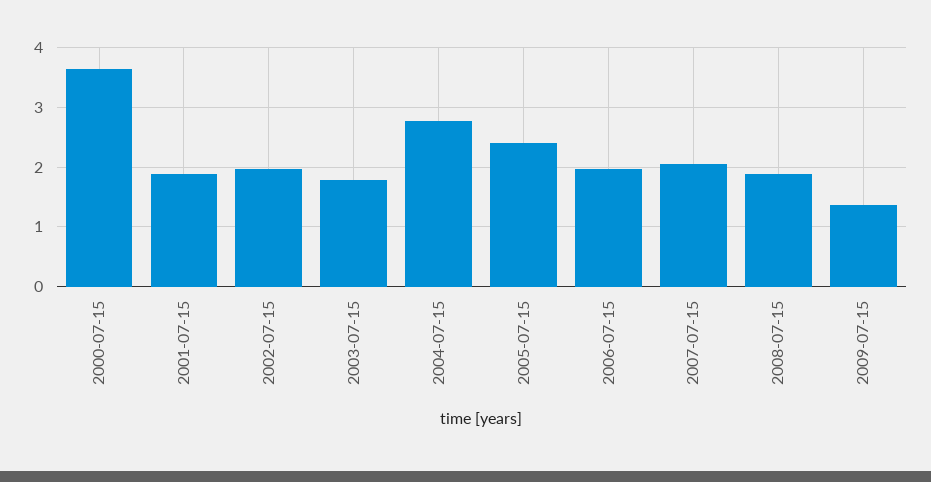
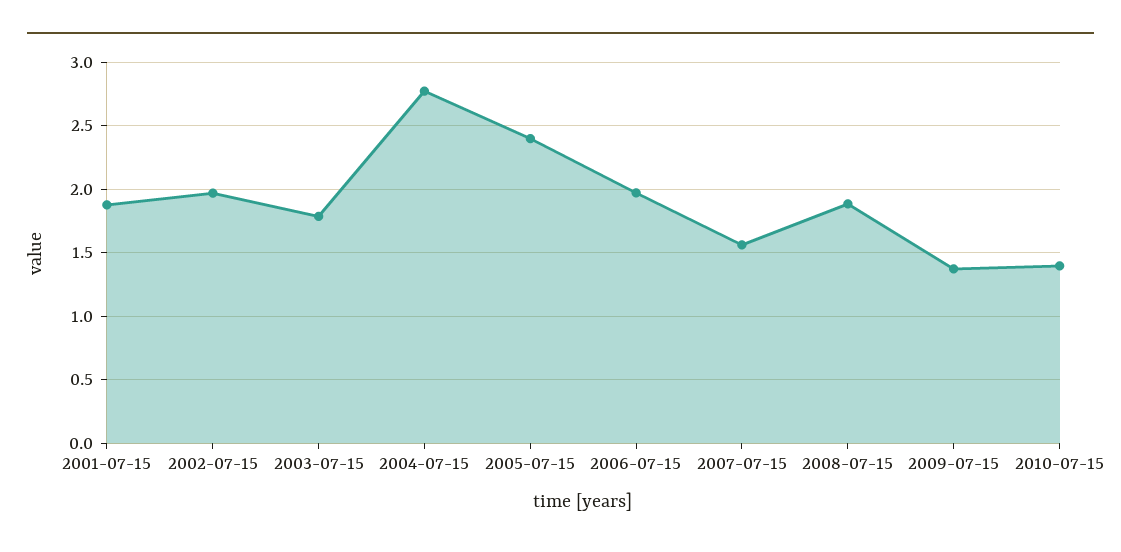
2000-07-15: 3.6 -> none
2007-07-15: 2 -> 1.55
2010-07-15: none -> 1.4

